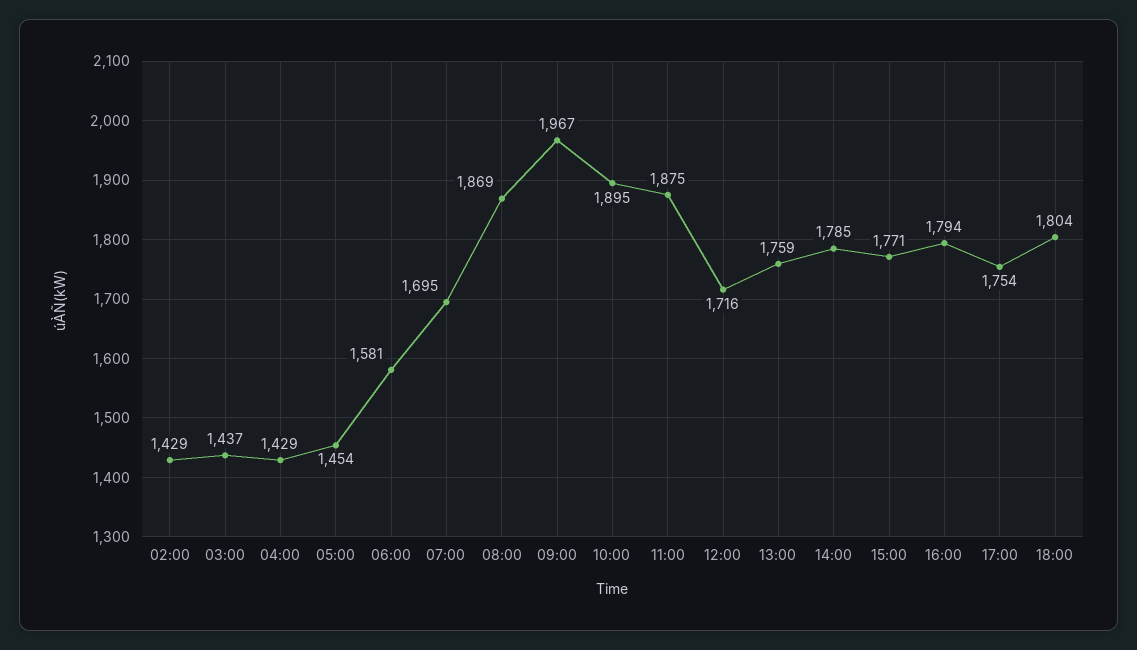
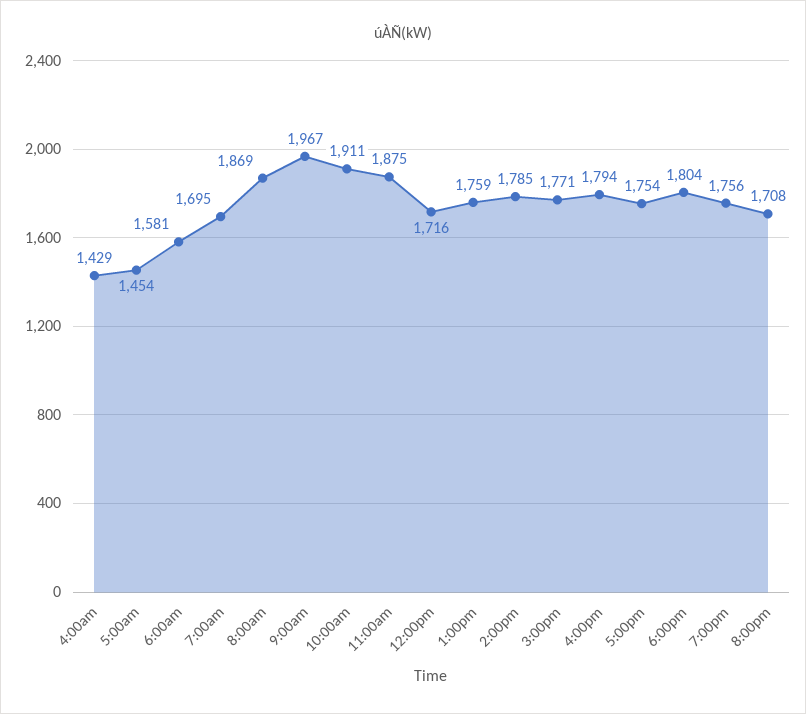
02:00: 1429 -> none
03:00: 1437 -> none
10:00: 1895 -> 1911
7:00pm: none -> 1756
8:00pm: none -> 1708

